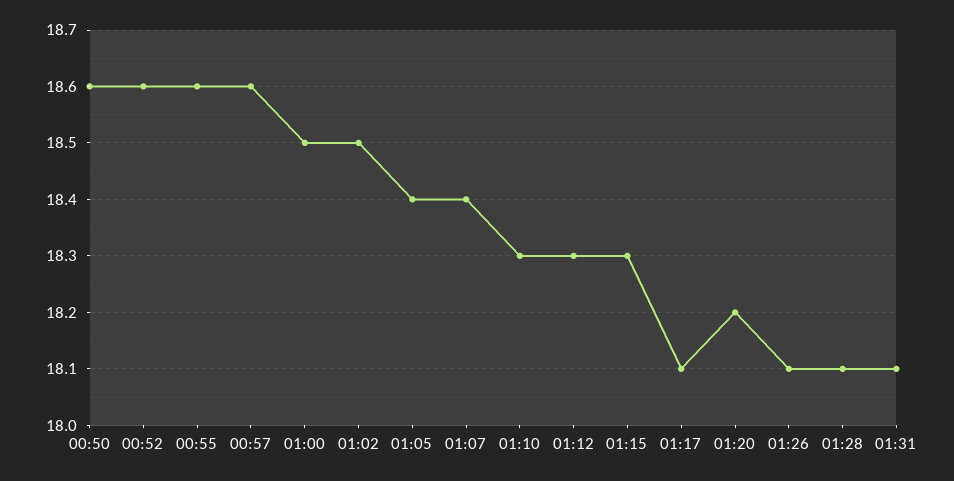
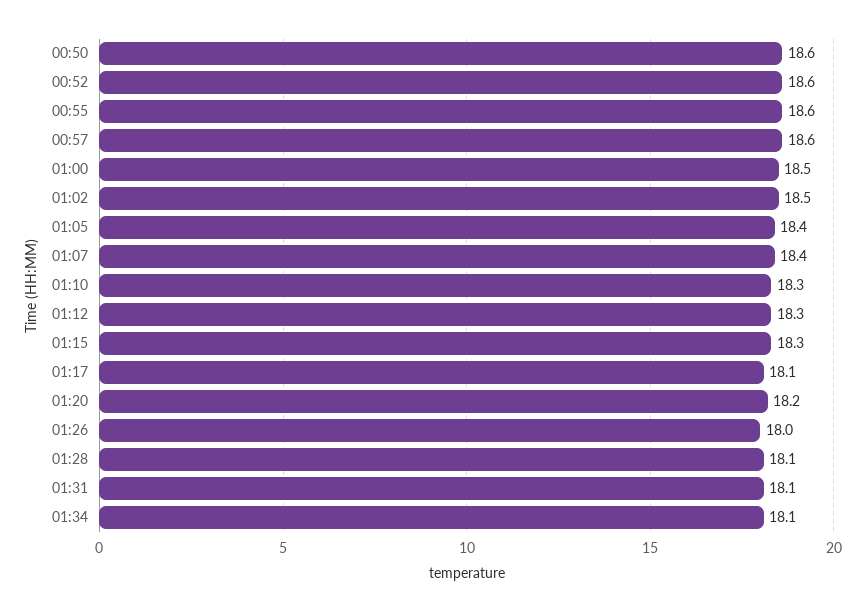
01:26: 18.1 -> 18
01:34: none -> 18.1

